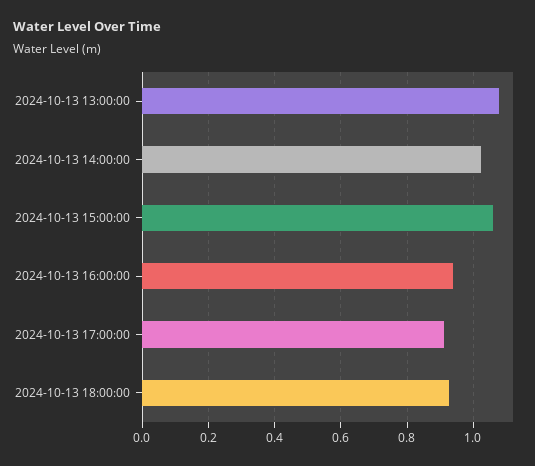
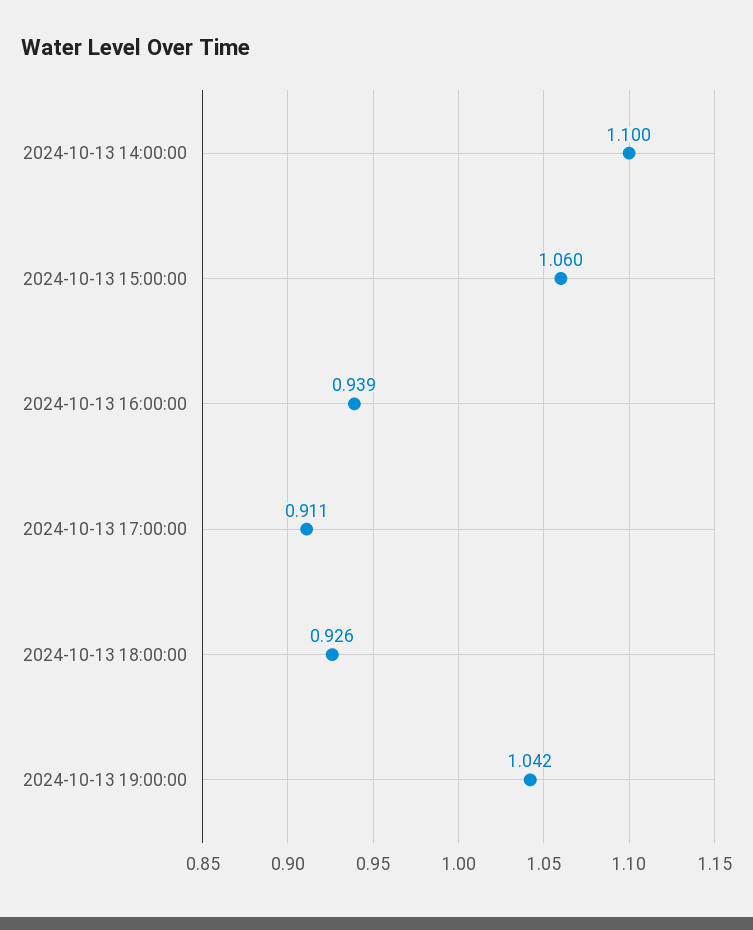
2024-10-13 13:00:00: 1.08 -> none
2024-10-13 14:00:00: 1.02 -> 1.1
2024-10-13 19:00:00: none -> 1.042

